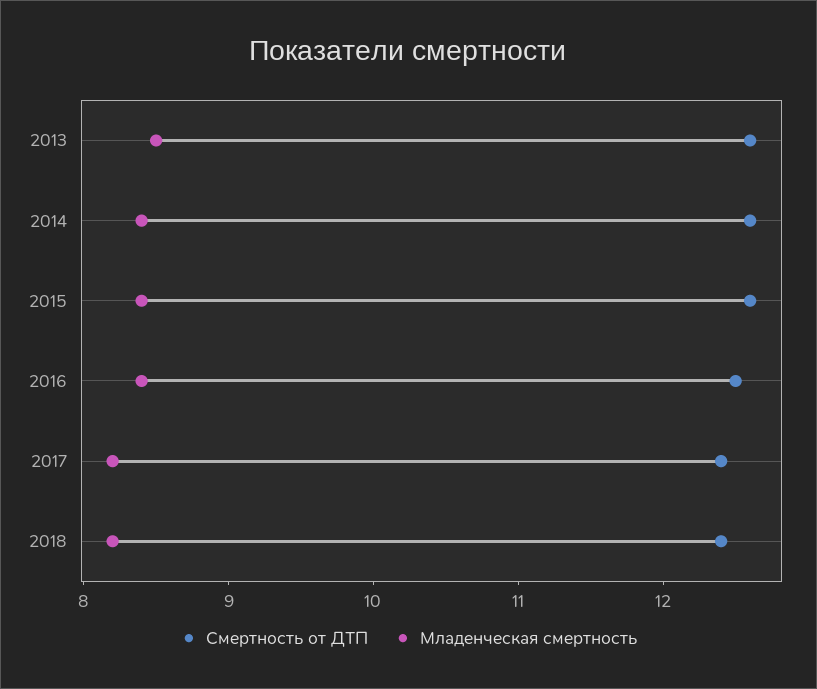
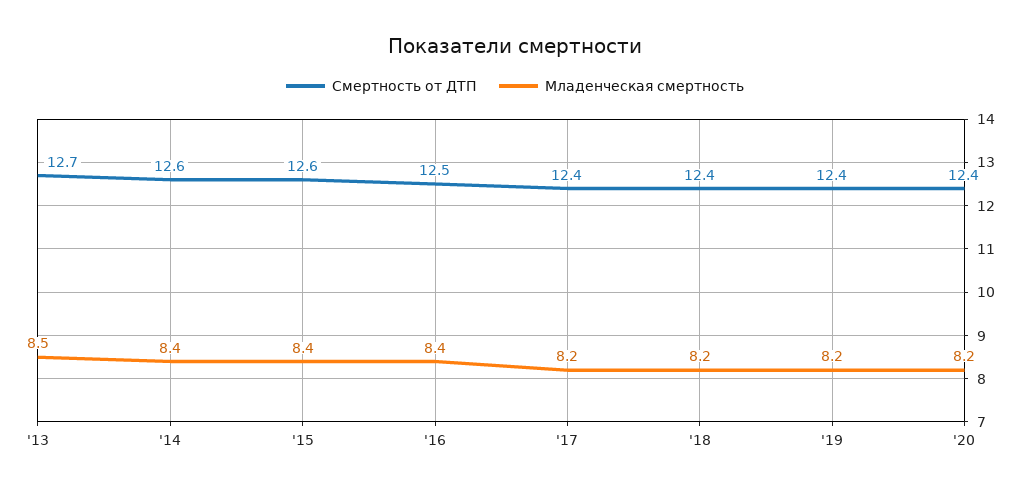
Смертность от ДТП, 2013: 12.6 -> 12.7
Смертность от ДТП, '19: none -> 12.4
Младенческая смертность, '19: none -> 8.2
Смертность от ДТП, '20: none -> 12.4
Младенческая смертность, '20: none -> 8.2

